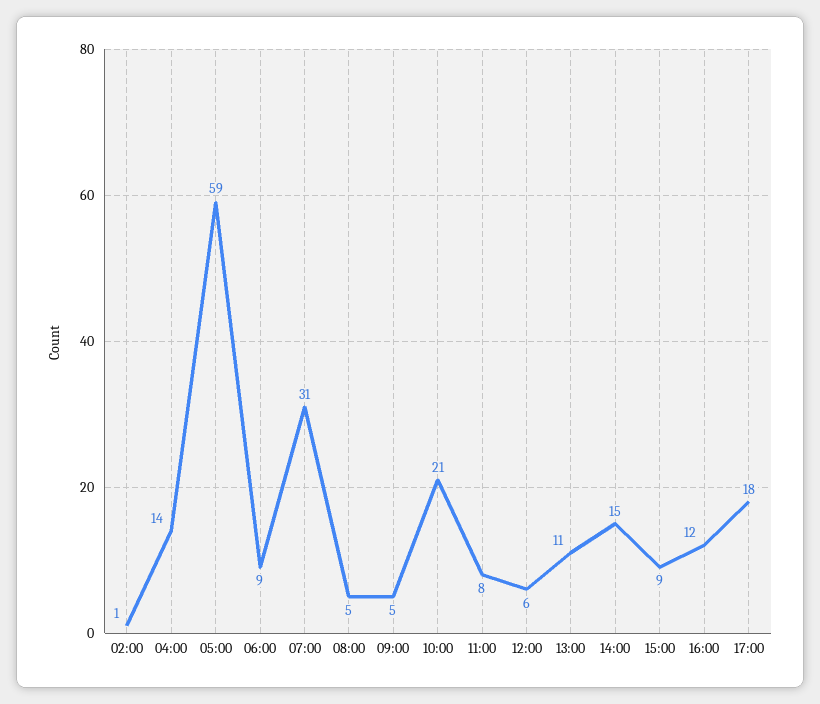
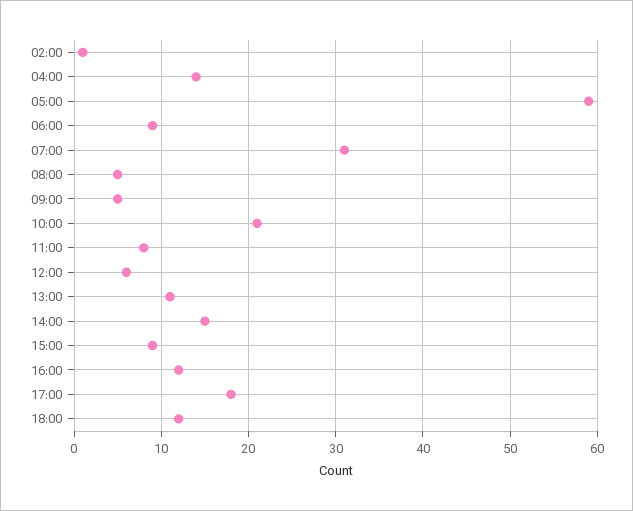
18:00: none -> 12

